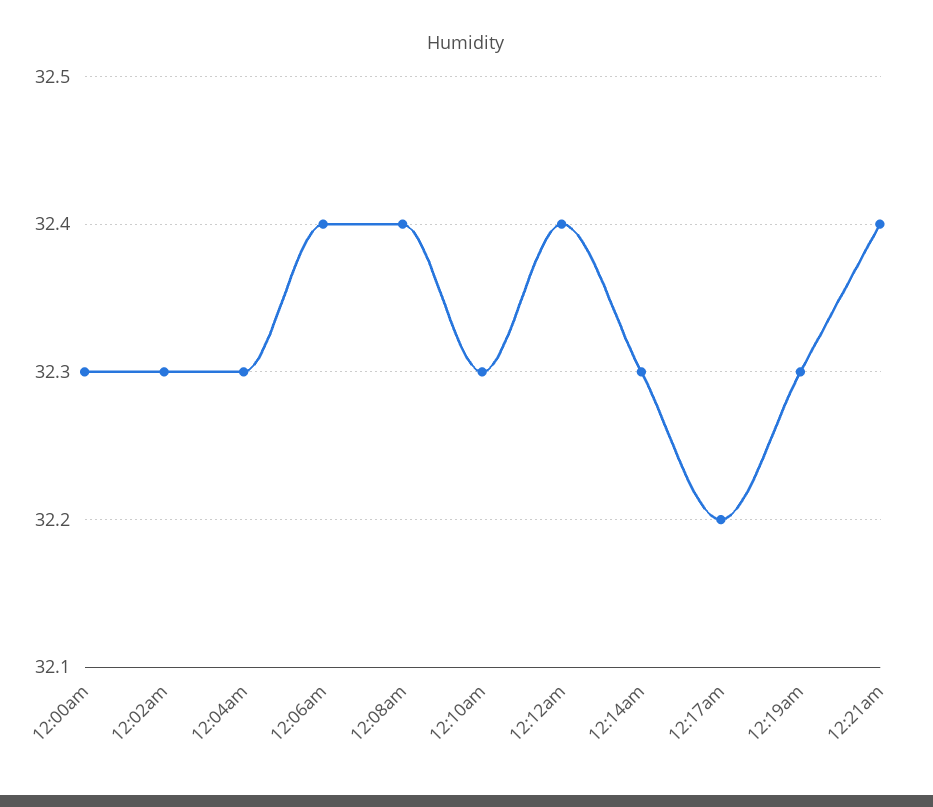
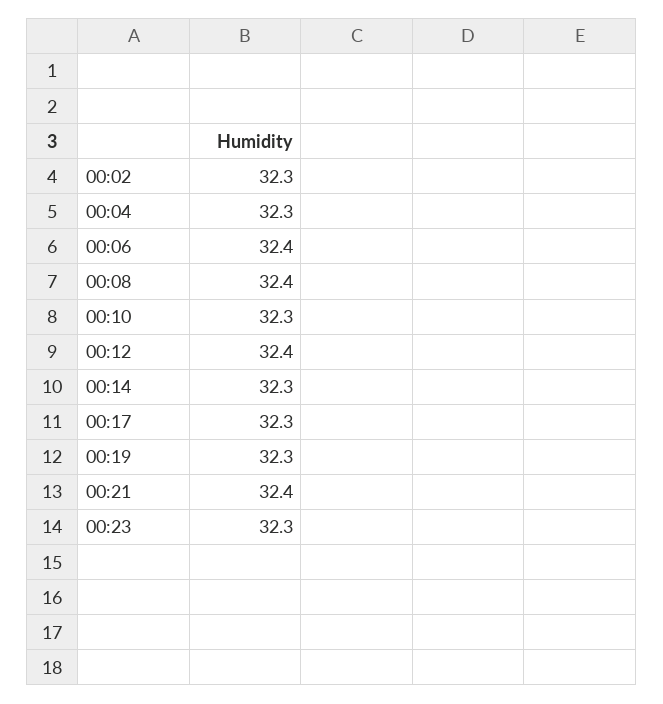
12:00am: 32.3 -> none
12:17am: 32.2 -> 32.3
00:23: none -> 32.3

